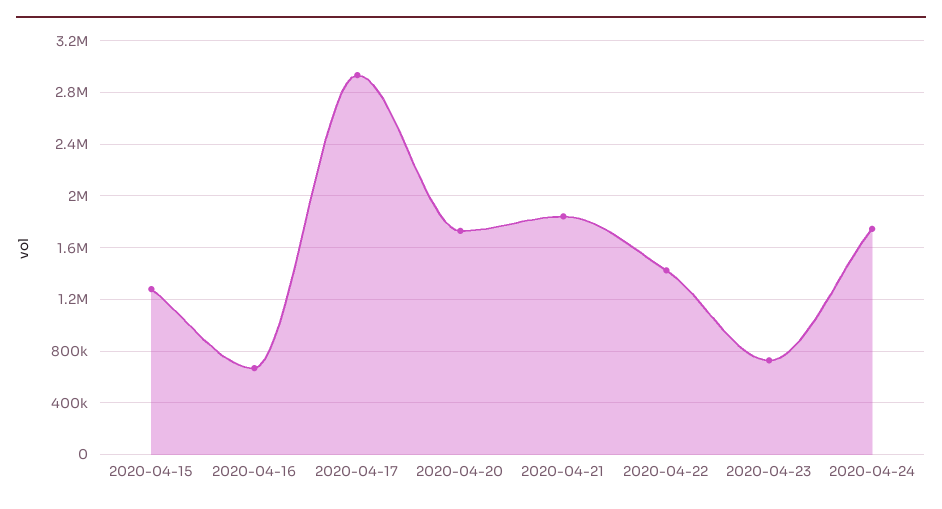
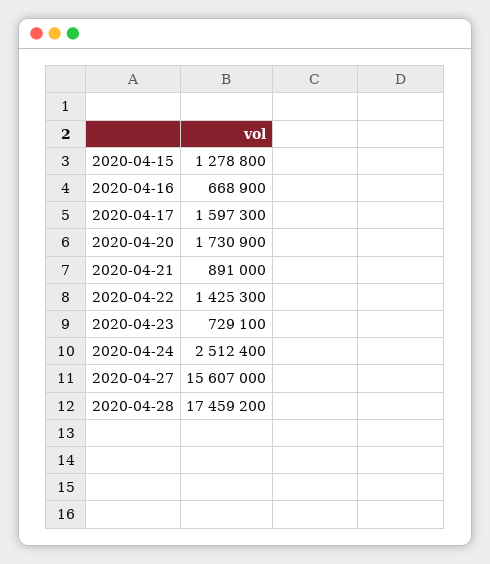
2020-04-17: 2950000 -> 1597300
2020-04-21: 1850000 -> 891000
2020-04-24: 1750000 -> 2512400
2020-04-27: none -> 15607000
2020-04-28: none -> 17459200

